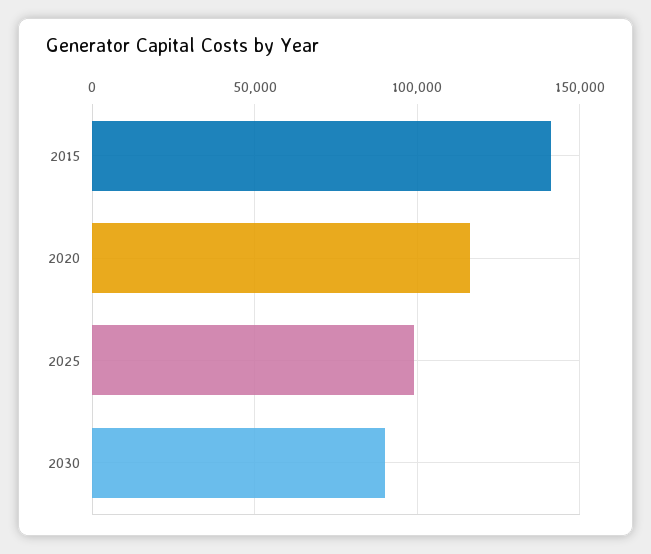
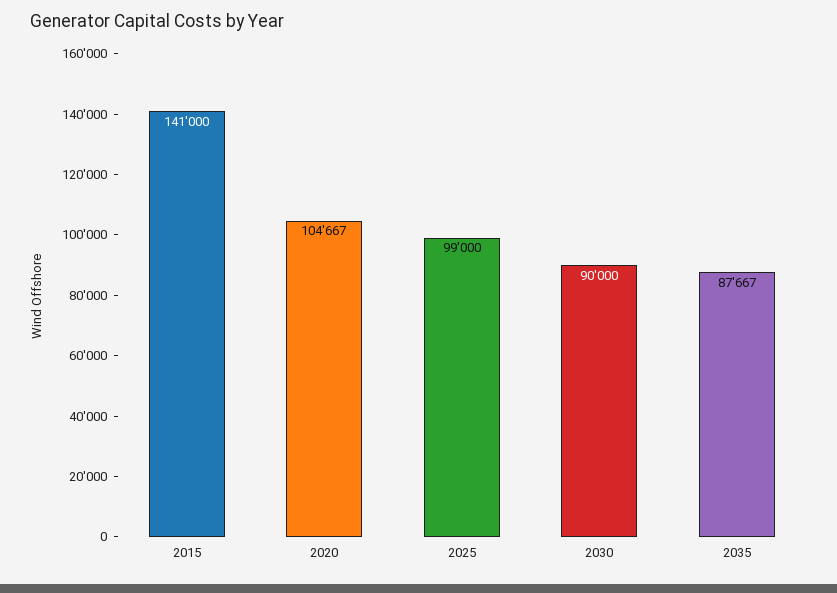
2020: 115000 -> 104667
2035: none -> 87667

